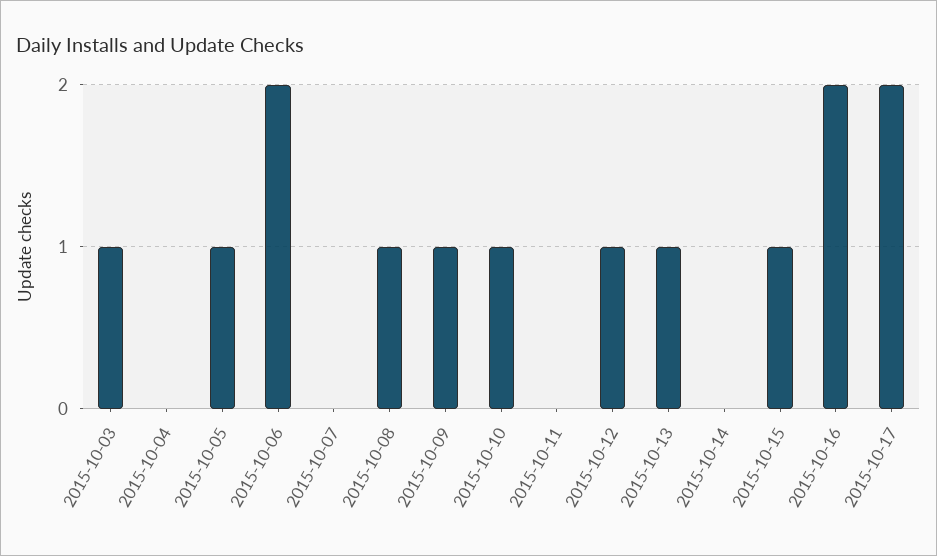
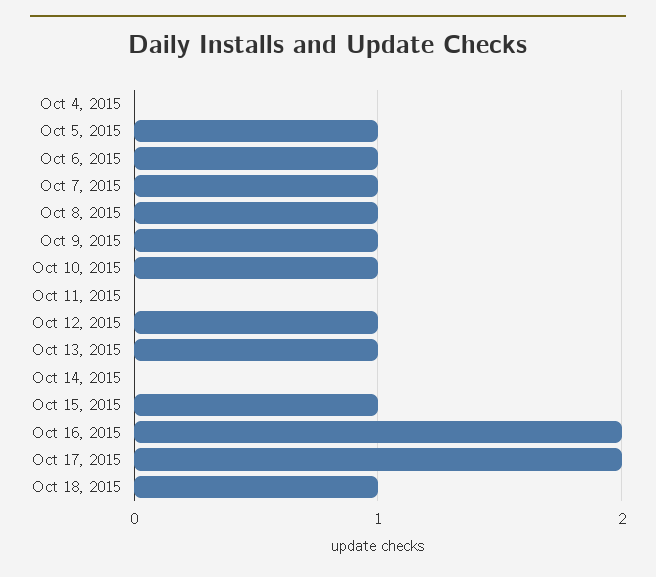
2015-10-03: 1 -> none
2015-10-06: 2 -> 1
2015-10-07: 0 -> 1
Oct 18, 2015: none -> 1

